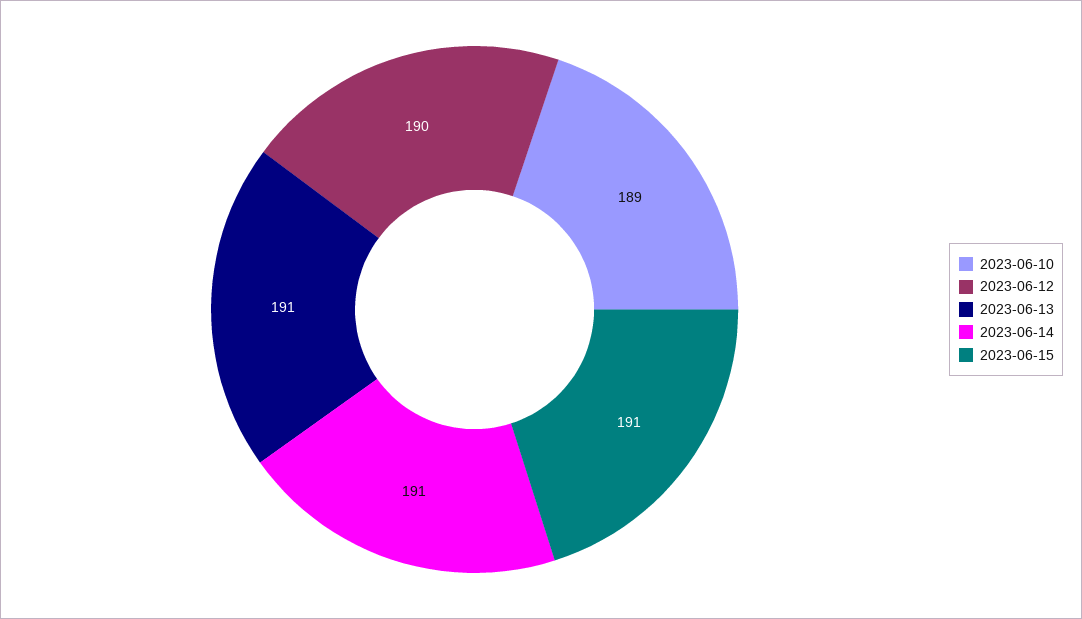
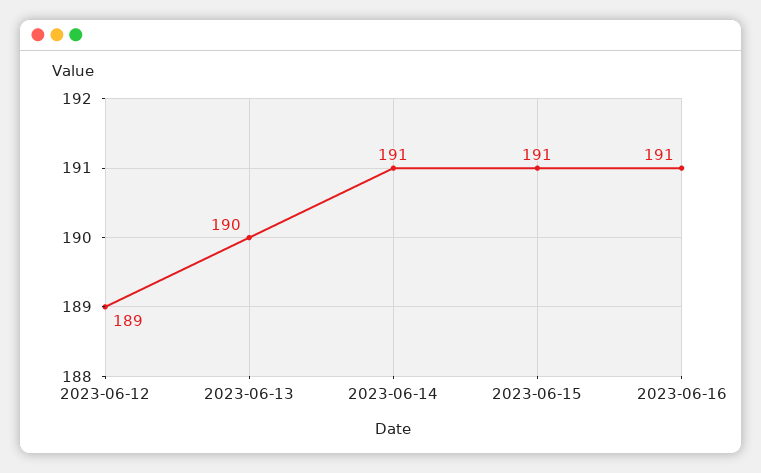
2023-06-10: 189 -> none
2023-06-12: 190 -> 189
2023-06-13: 191 -> 190
2023-06-16: none -> 191

